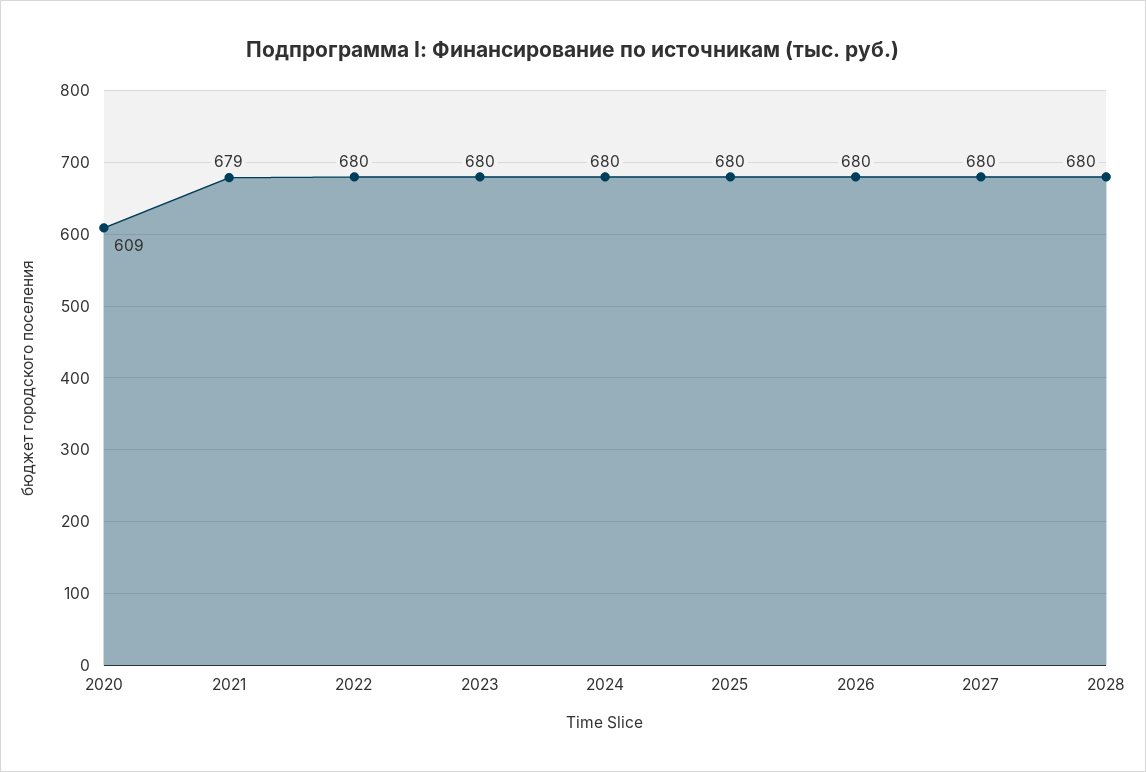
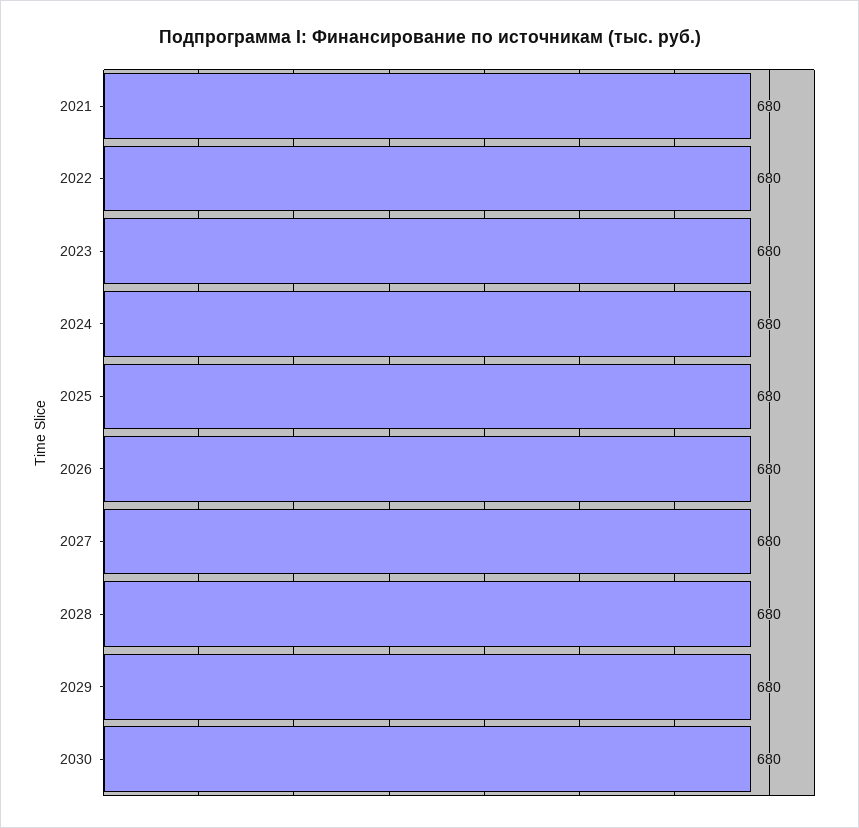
2020: 609 -> none
2021: 679 -> 680
2029: none -> 680
2030: none -> 680

